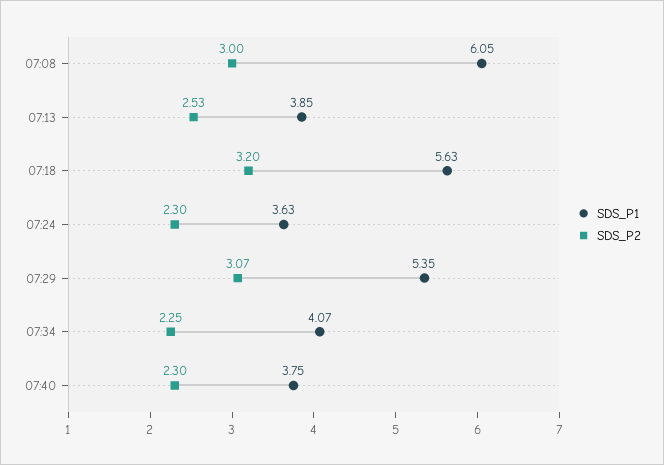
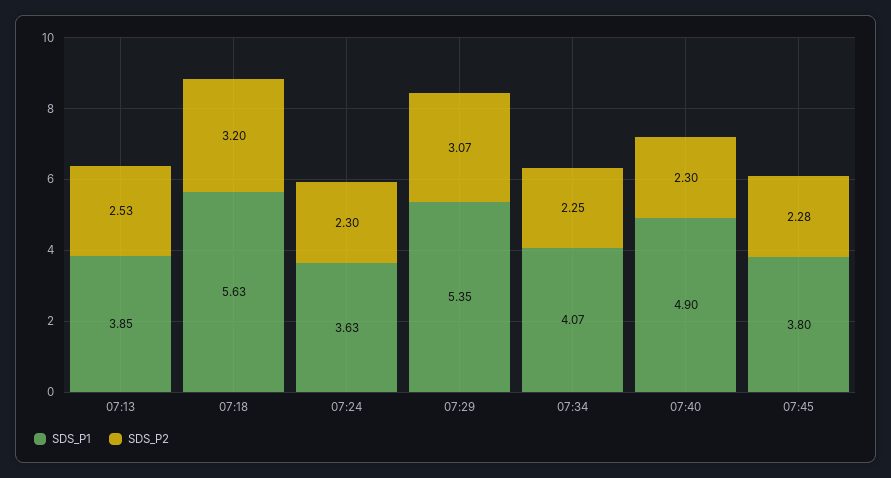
SDS_P1, 07:08: 6.05 -> none
SDS_P2, 07:08: 3 -> none
SDS_P1, 07:40: 3.75 -> 4.9
SDS_P1, 07:45: none -> 3.8
SDS_P2, 07:45: none -> 2.28

